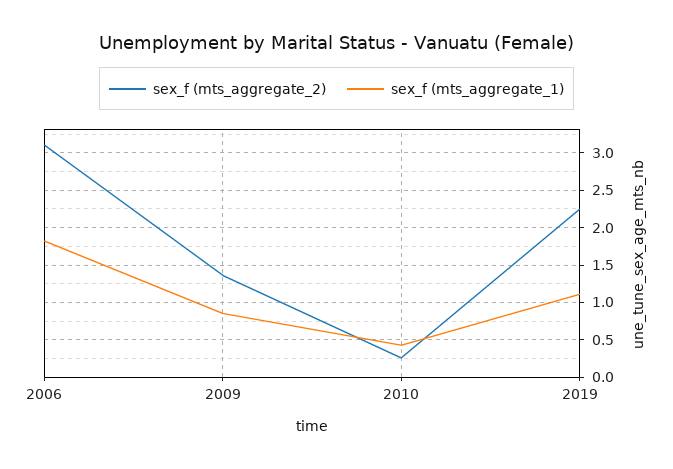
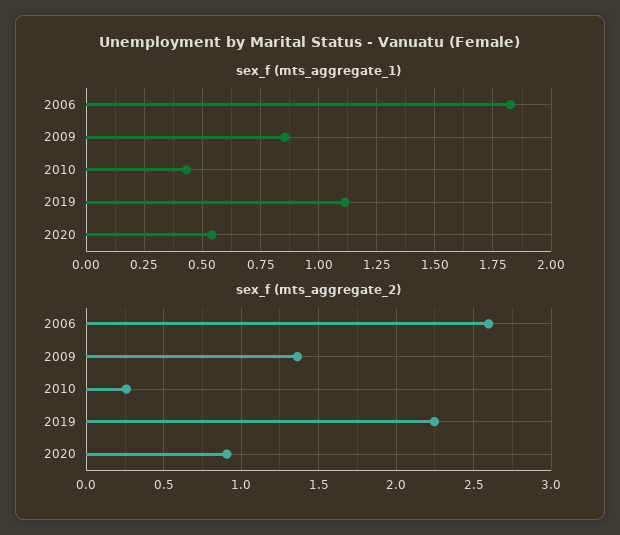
sex_f (mts_aggregate_2), 2006: 3.1 -> 2.6
sex_f (mts_aggregate_1), 2020: none -> 0.55
sex_f (mts_aggregate_2), 2020: none -> 0.9

